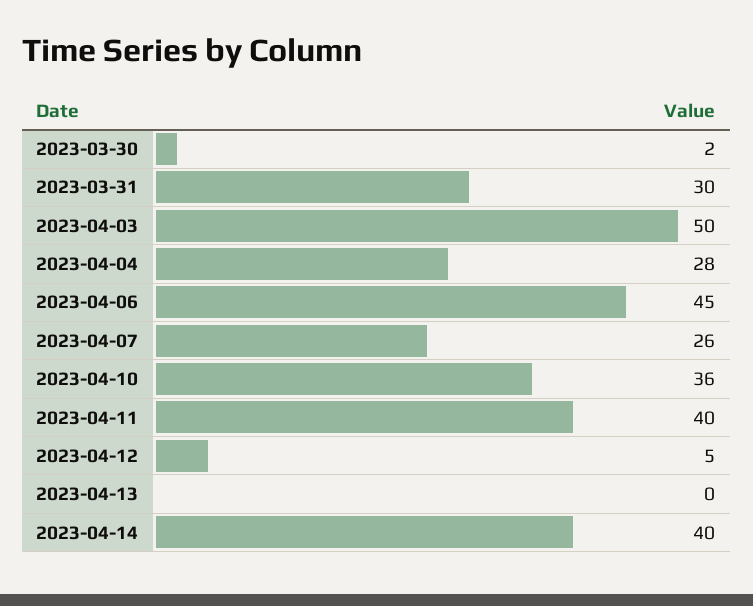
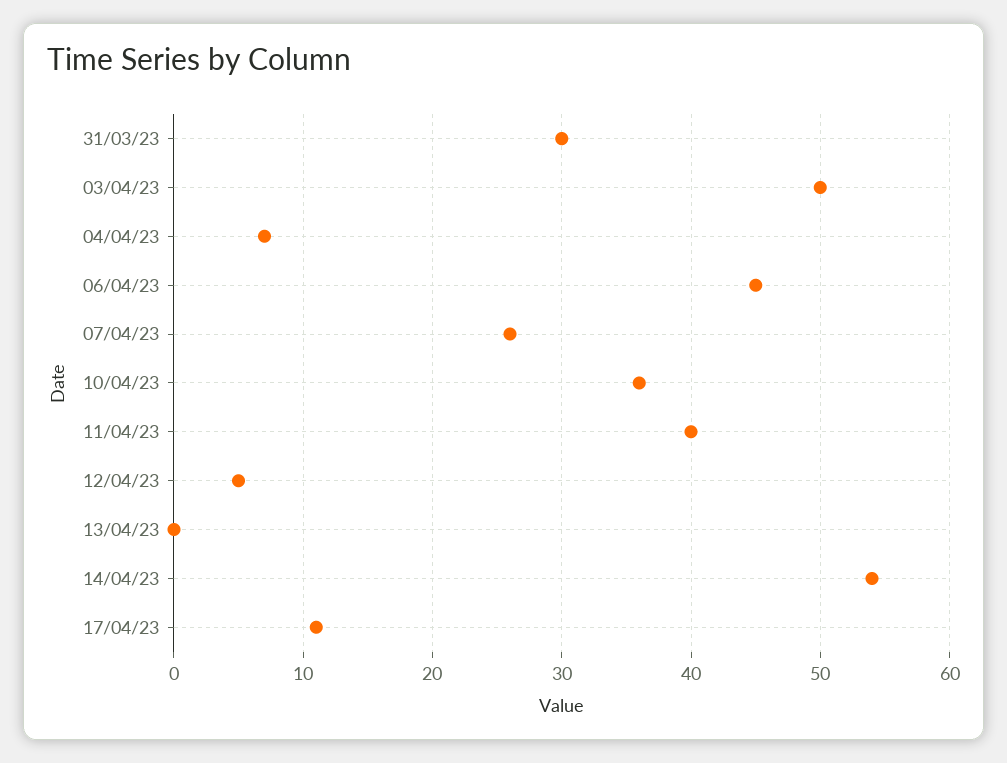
2023-03-30: 2 -> none
2023-04-04: 28 -> 7
2023-04-14: 40 -> 54
17/04/23: none -> 11

